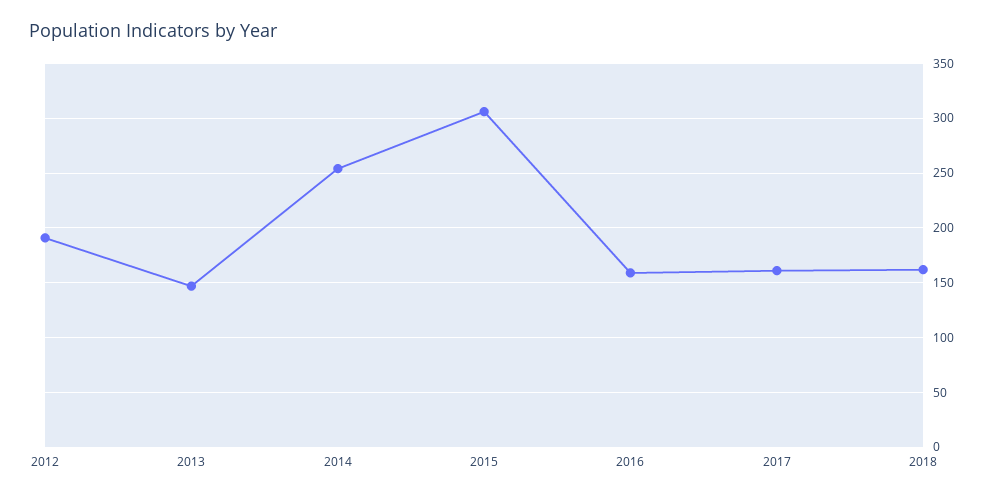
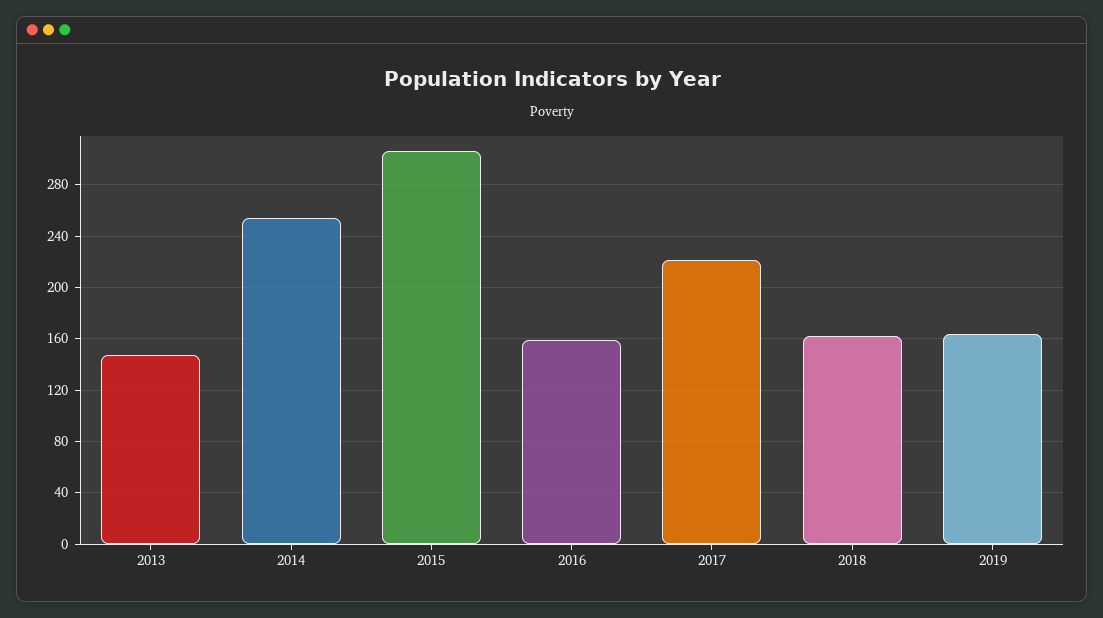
2012: 190 -> none
2017: 160 -> 220
2019: none -> 165

